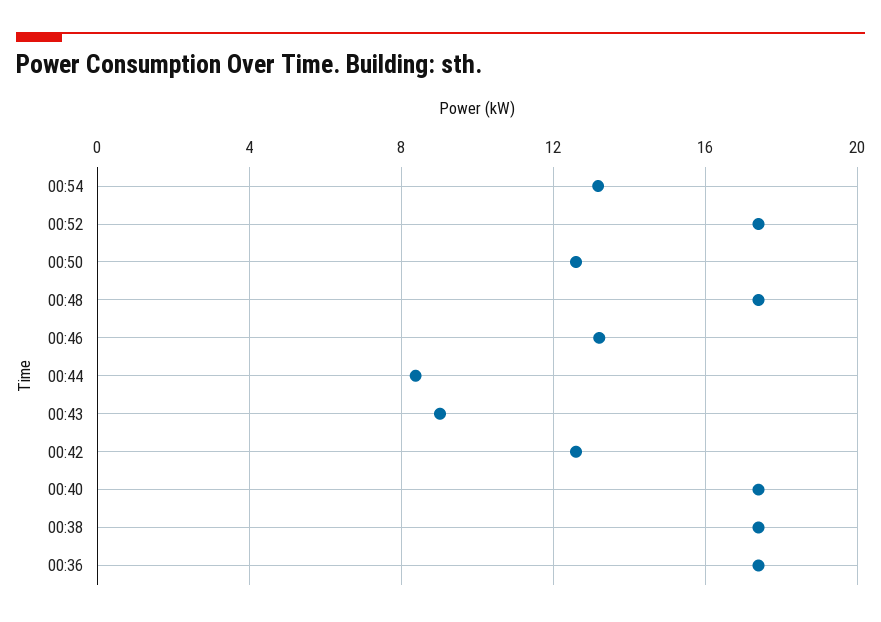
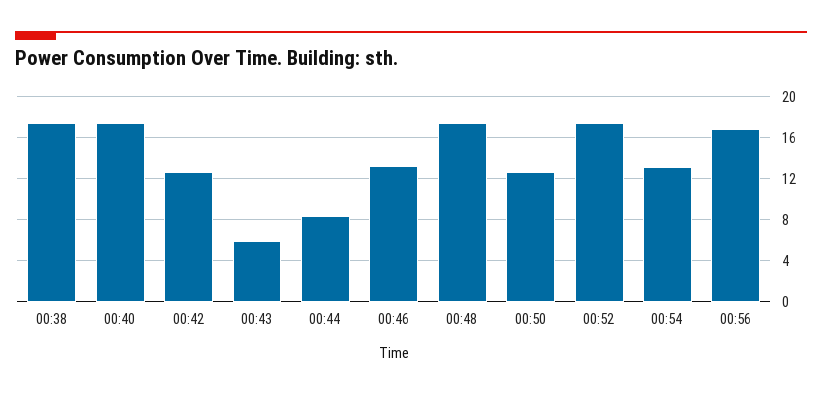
00:43: 9 -> 6
00:36: 17.5 -> none
00:56: none -> 17

